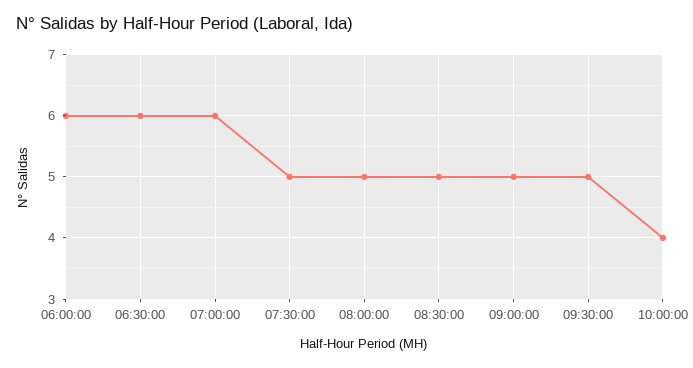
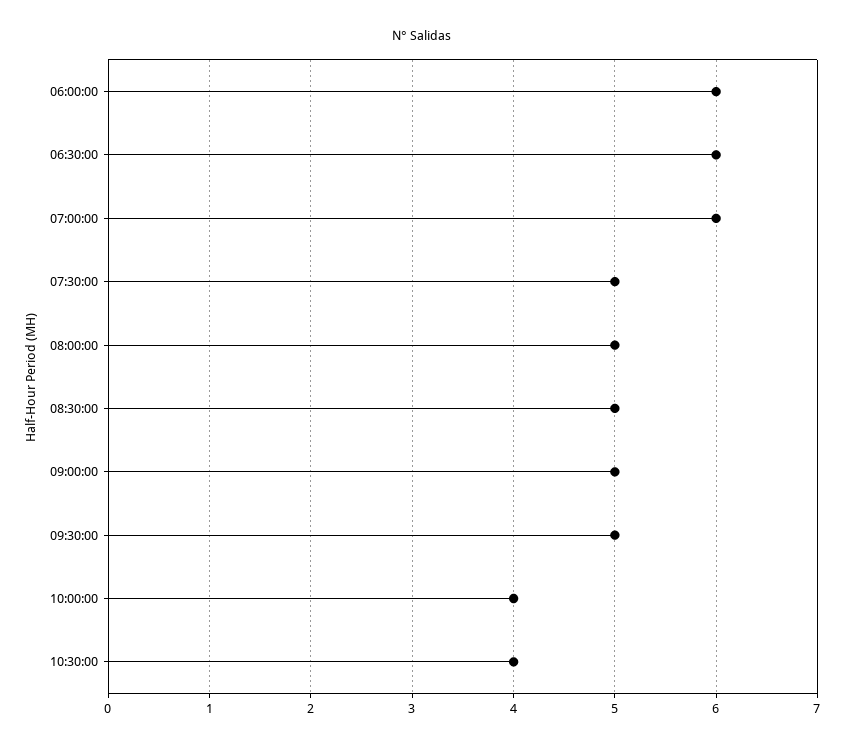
10:30:00: none -> 4

